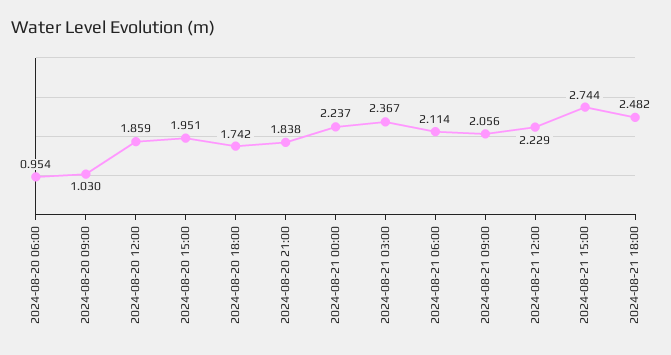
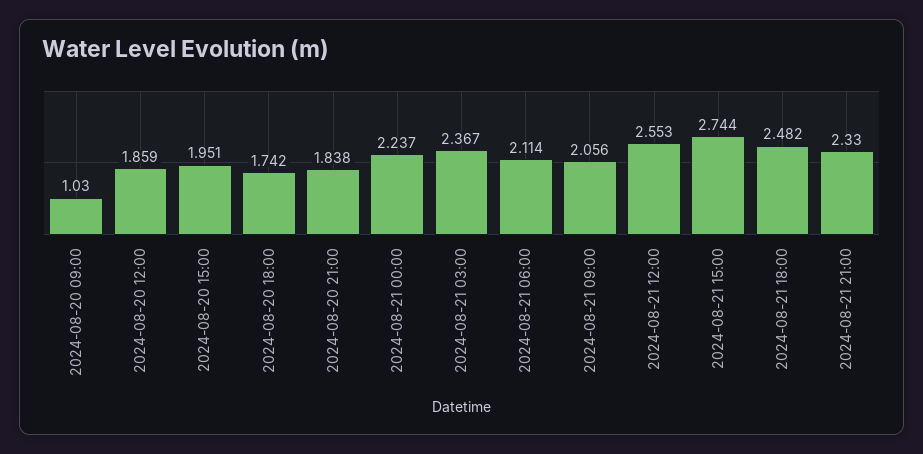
2024-08-20 06:00: 0.954 -> none
2024-08-21 12:00: 2.229 -> 2.553
2024-08-21 21:00: none -> 2.33

